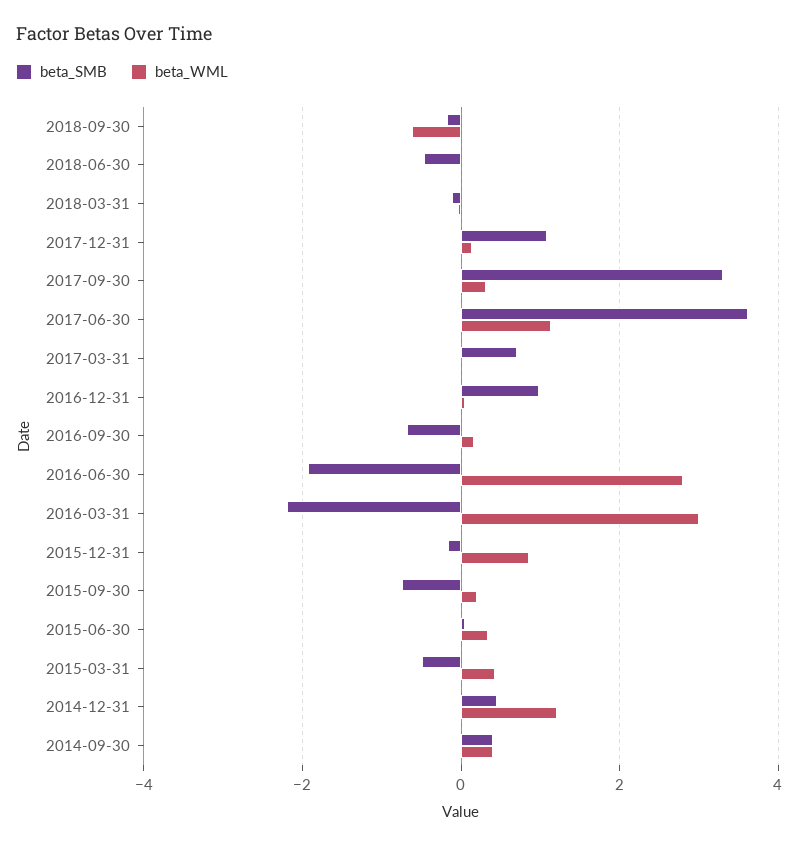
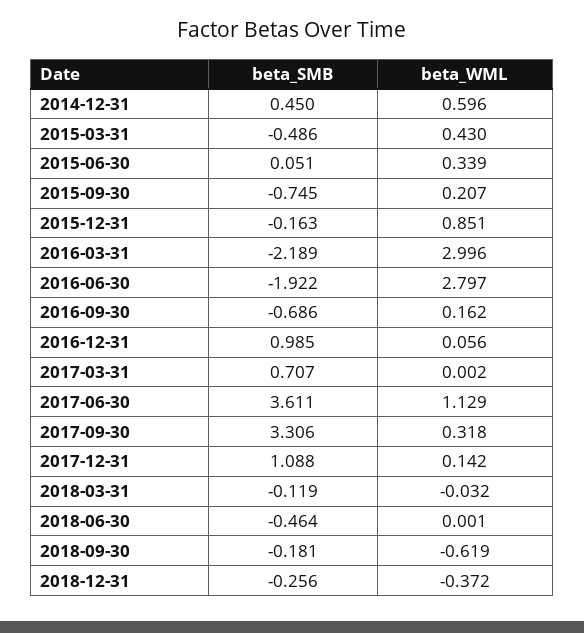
beta_WML, 2014-12-31: 1.2 -> 0.596
beta_SMB, 2014-09-30: 0.4 -> none
beta_WML, 2014-09-30: 0.4 -> none
beta_SMB, 2018-12-31: none -> -0.256
beta_WML, 2018-12-31: none -> -0.372

